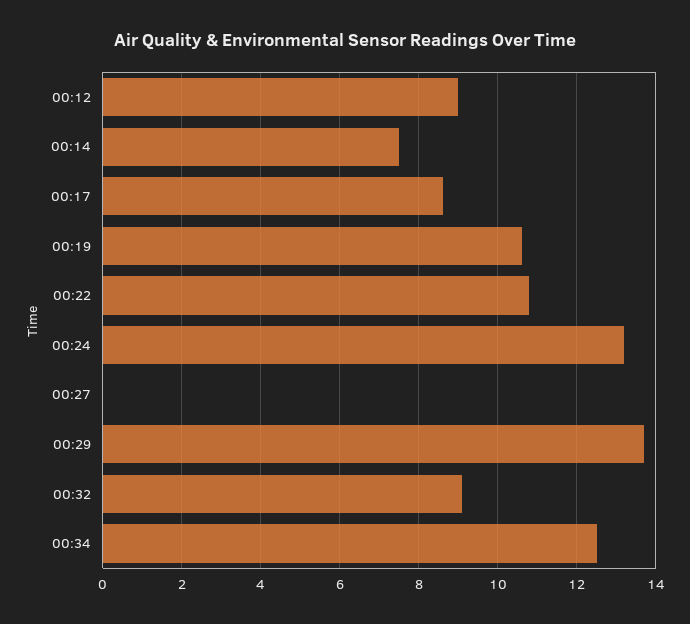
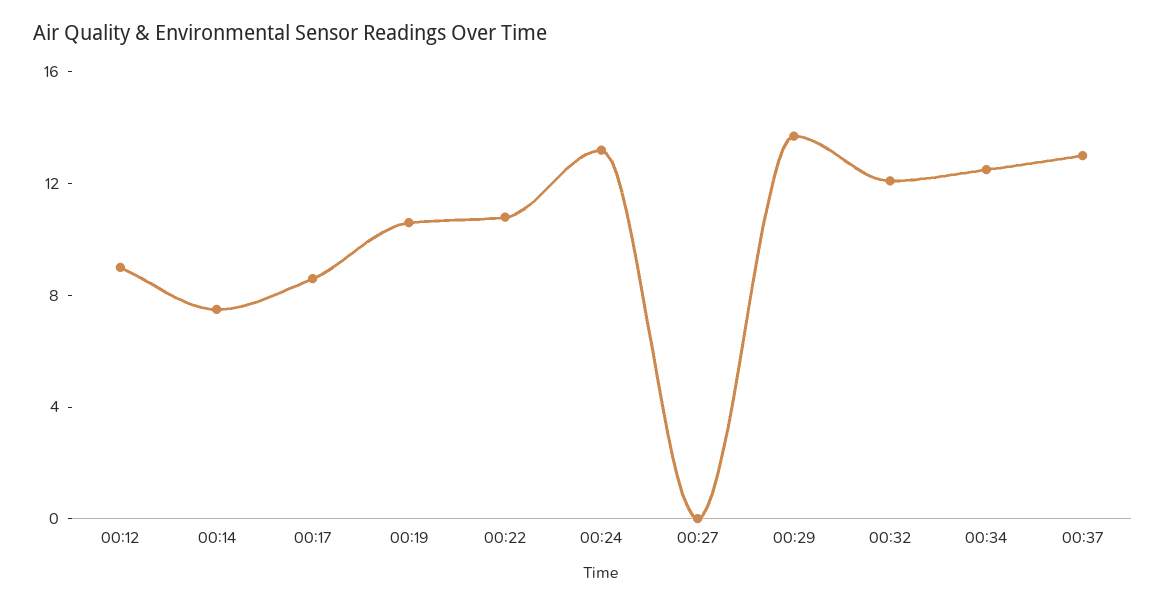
00:32: 9 -> 12
00:37: none -> 13

